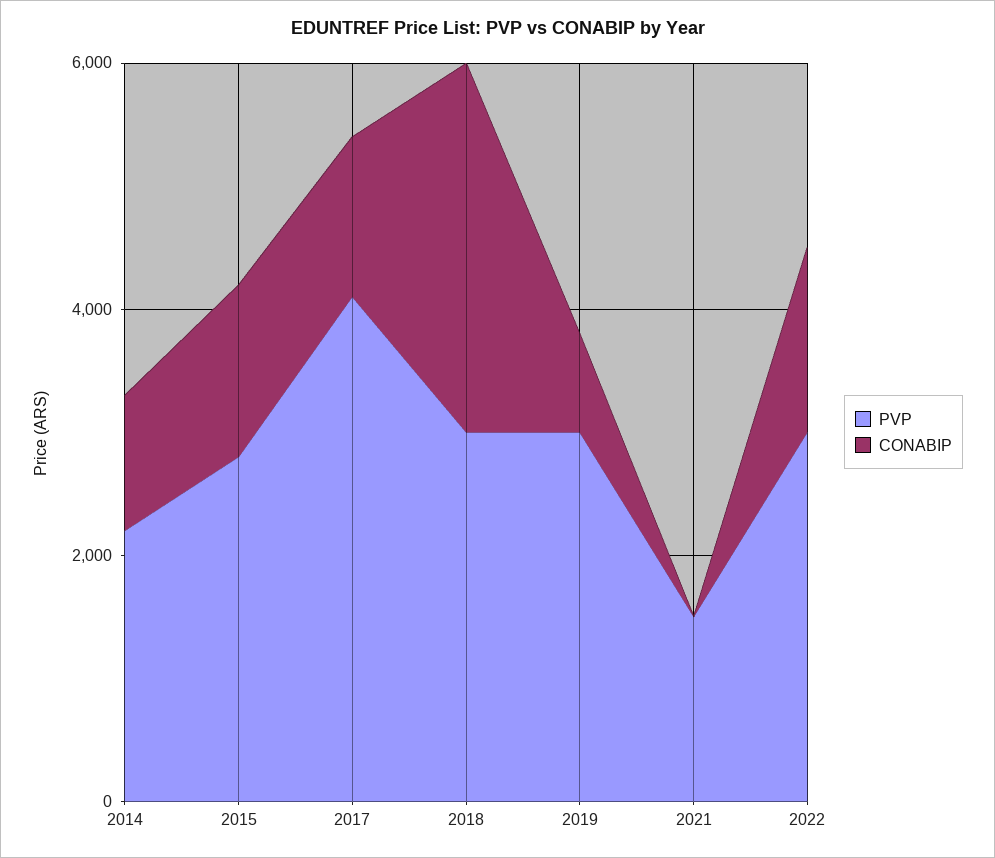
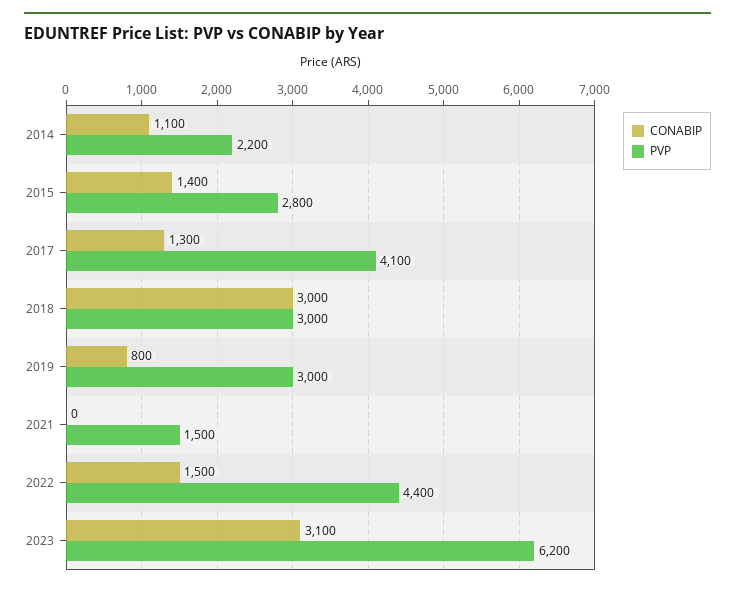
PVP, 2022: 3000 -> 4400
CONABIP, 2023: none -> 3100
PVP, 2023: none -> 6200

